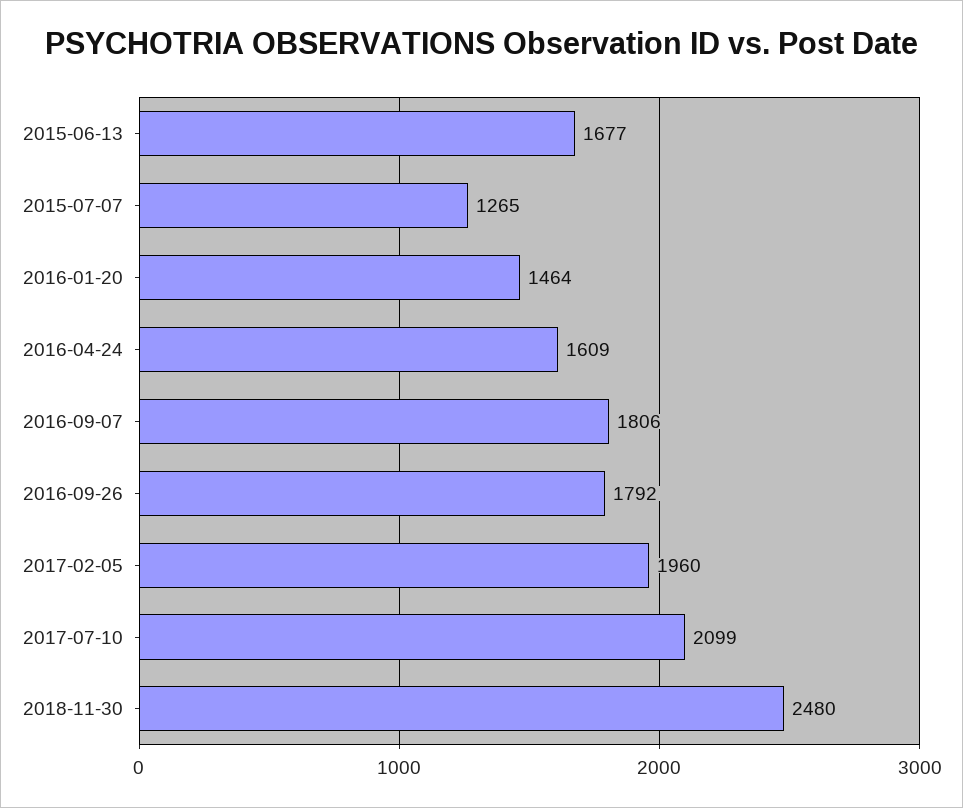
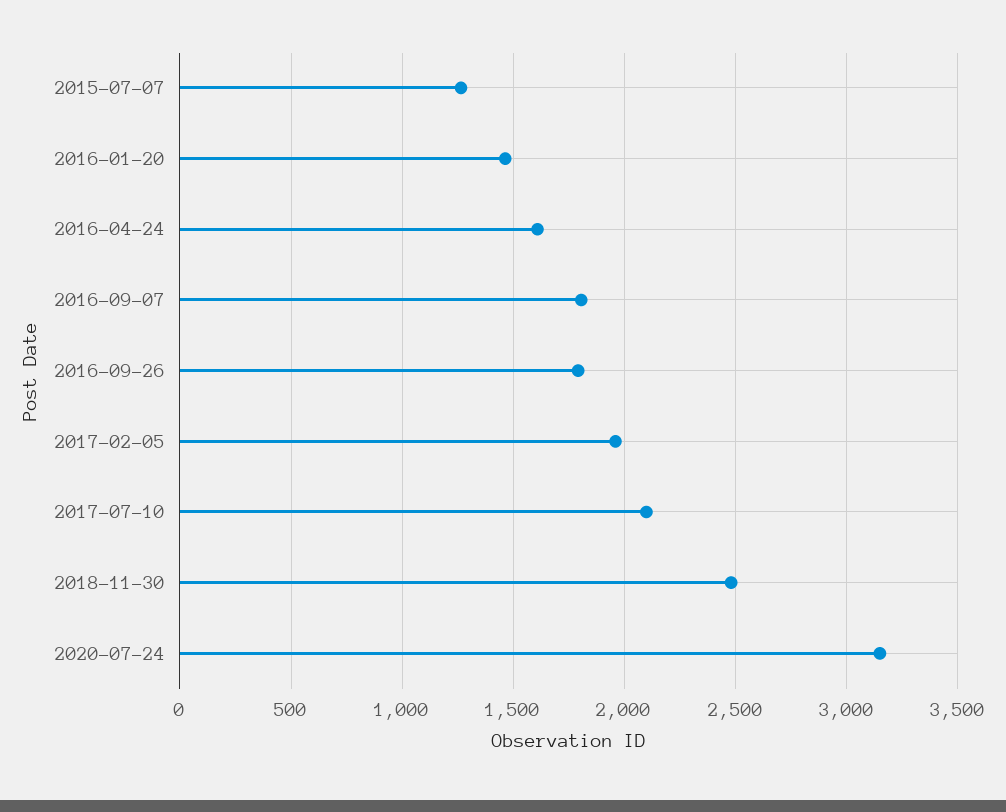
2015-06-13: 1677 -> none
2020-07-24: none -> 3150

